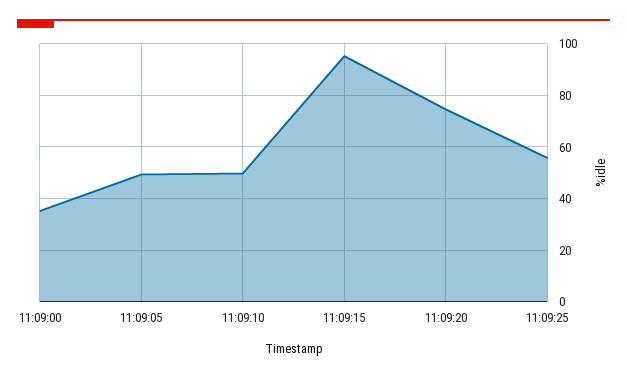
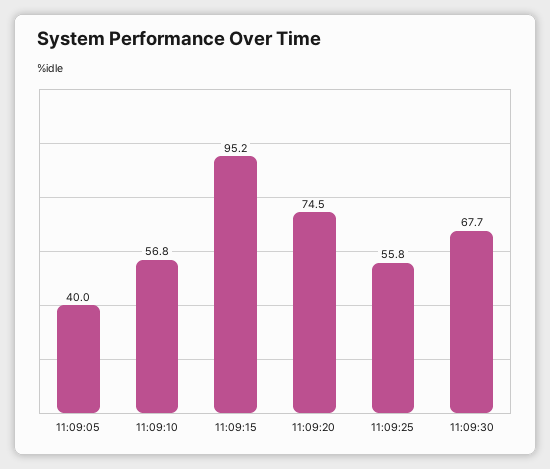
11:09:00: 35 -> none
11:09:05: 50 -> 40
11:09:10: 50 -> 56.8
11:09:30: none -> 67.7

